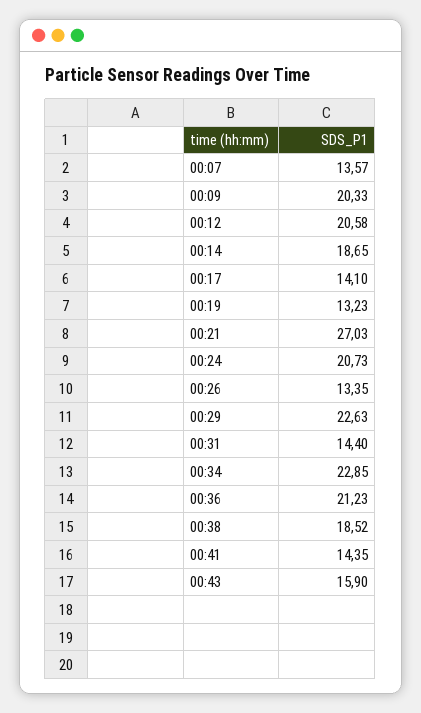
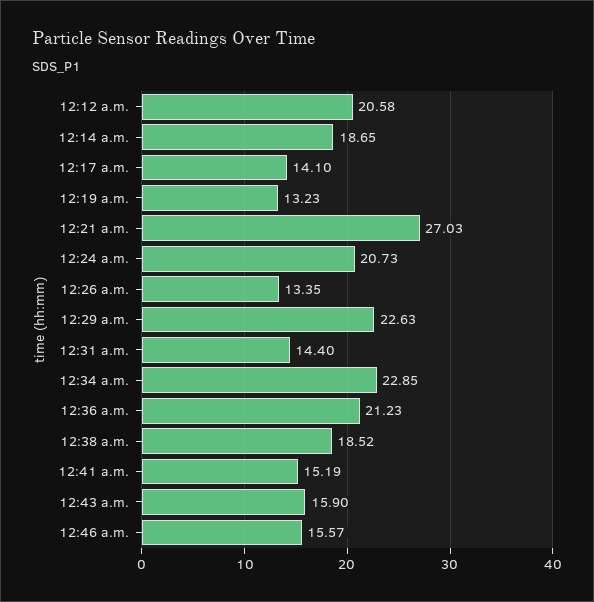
00:07: 13.57 -> none
00:09: 20.33 -> none
00:41: 14.35 -> 15.19
12:46 a.m.: none -> 15.57

